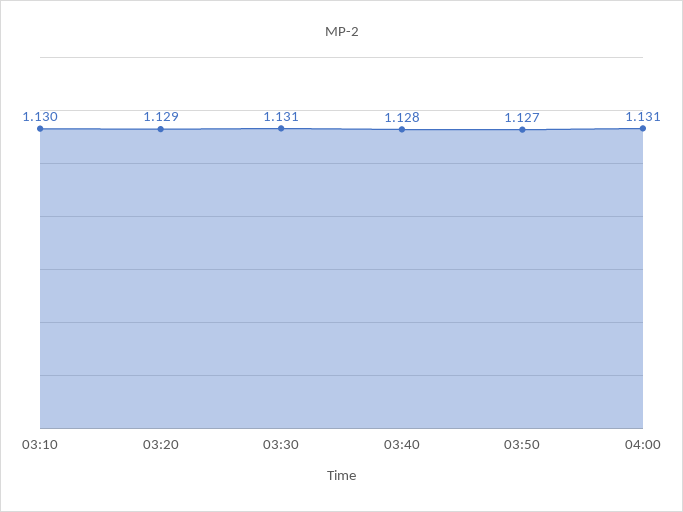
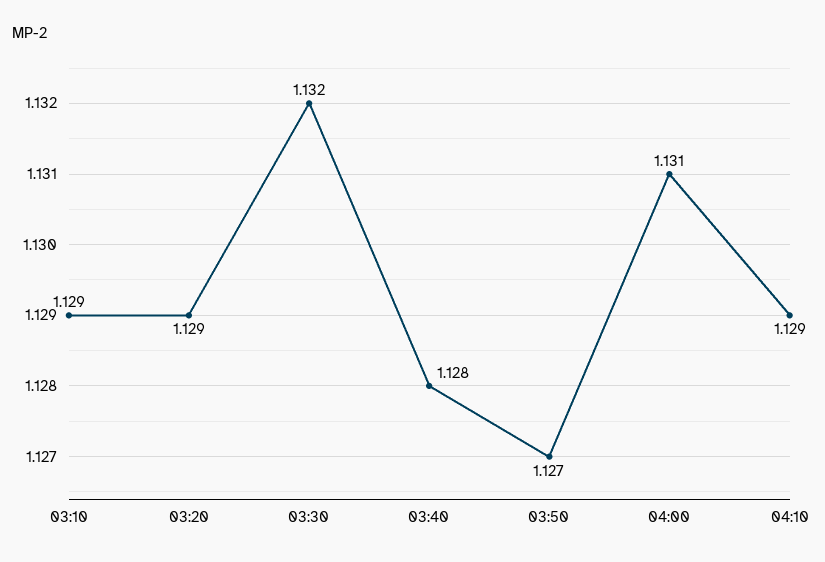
03:10: 1.13 -> 1.129
03:30: 1.131 -> 1.132
04:10: none -> 1.129

